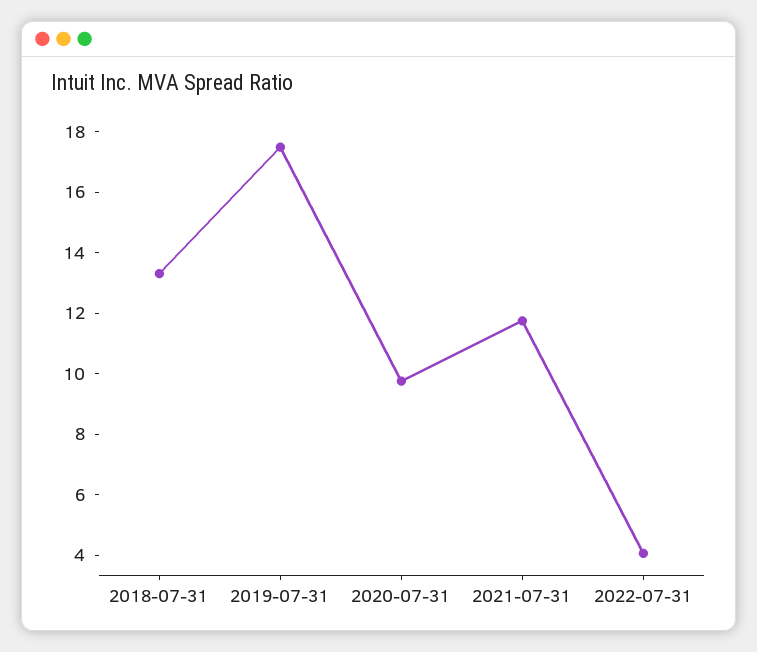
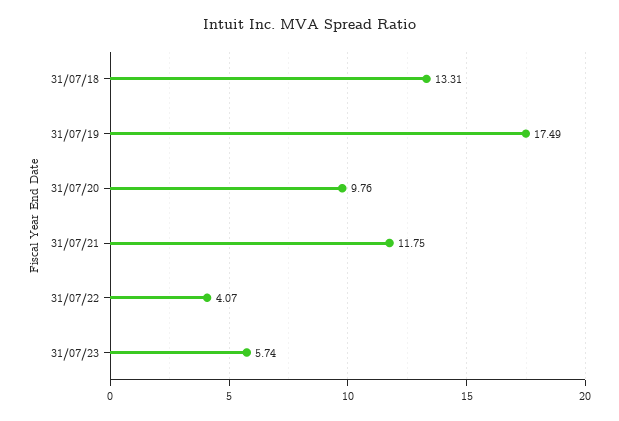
31/07/23: none -> 5.74

